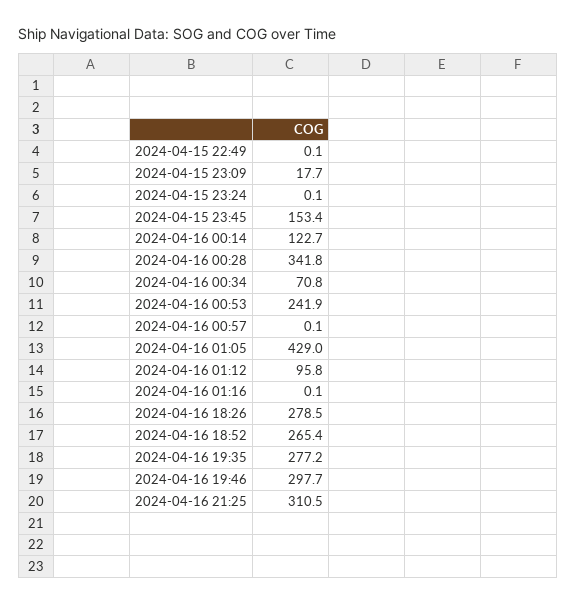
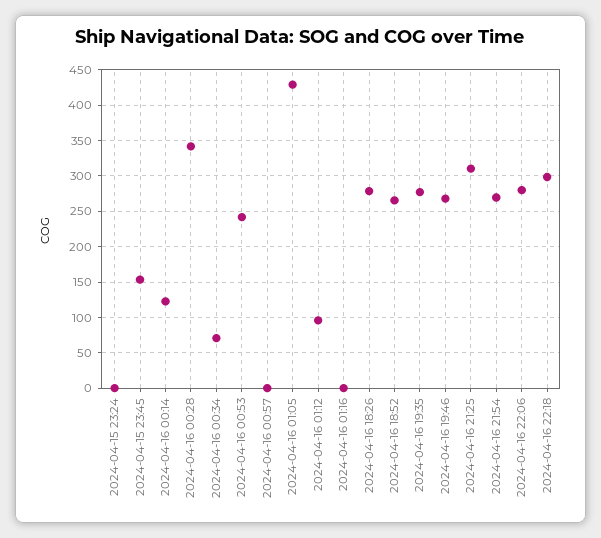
2024-04-15 22:49: 0.1 -> none
2024-04-15 23:09: 17.7 -> none
2024-04-16 19:46: 297.7 -> 270
2024-04-16 21:54: none -> 270
2024-04-16 22:06: none -> 280
2024-04-16 22:18: none -> 300

